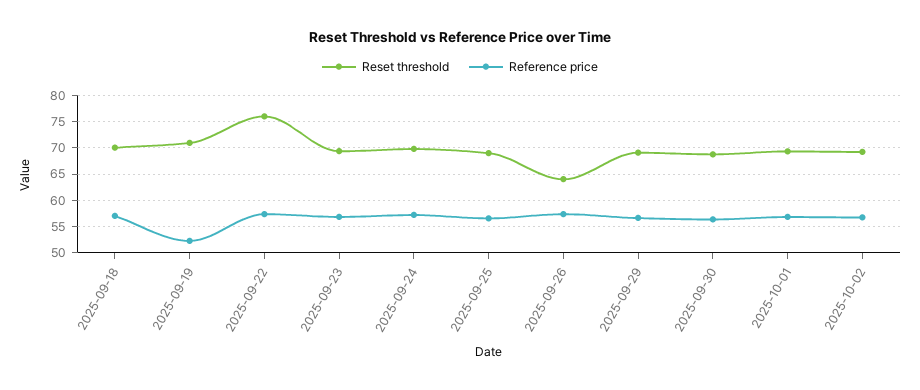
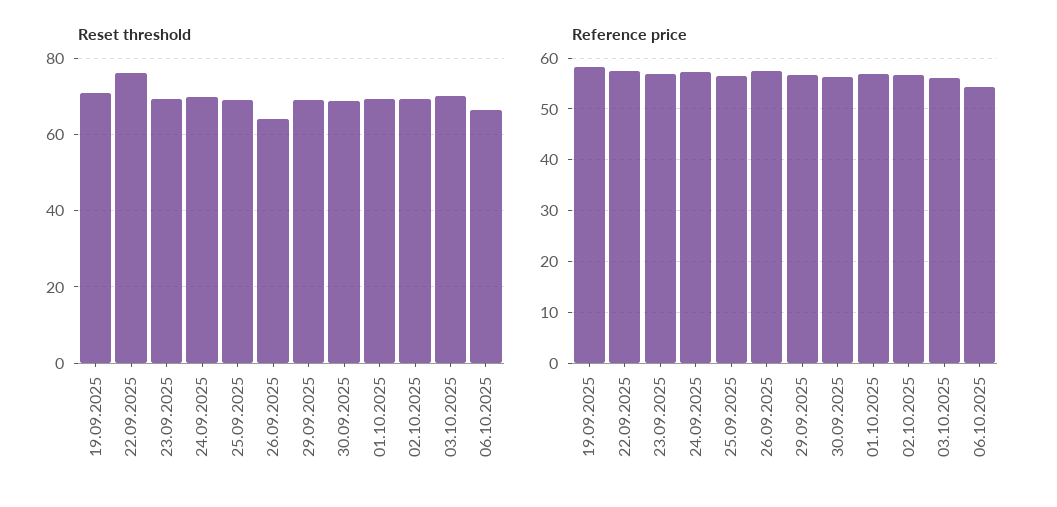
Reset threshold, 2025-09-18: 70 -> none
Reference price, 2025-09-18: 57.5 -> none
Reference price, 2025-09-19: 52.5 -> 58
Reset threshold, 03.10.2025: none -> 70
Reset threshold, 06.10.2025: none -> 66
Reference price, 03.10.2025: none -> 56
Reference price, 06.10.2025: none -> 54

